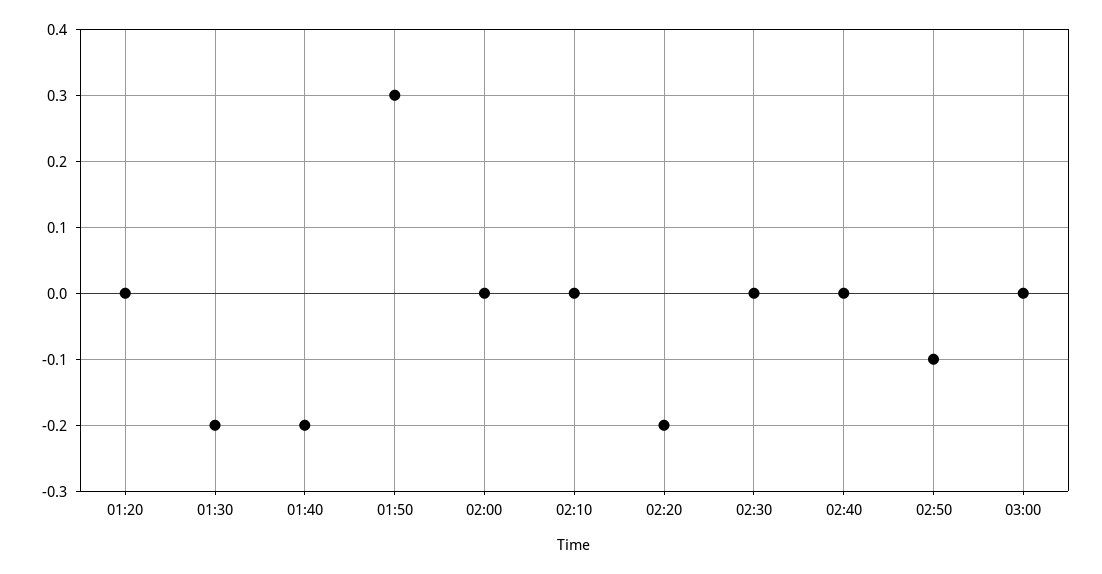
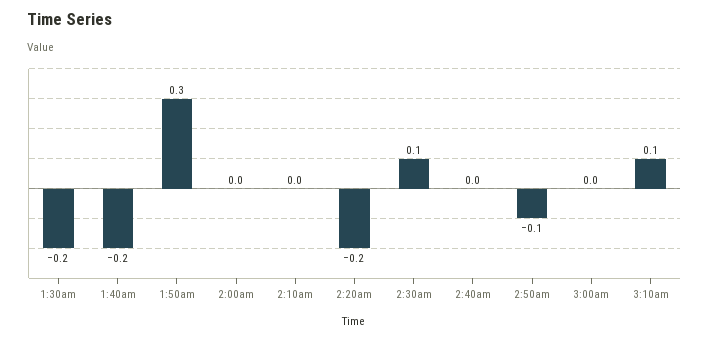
01:20: 0 -> none
02:30: 0 -> 0.1
3:10am: none -> 0.1

